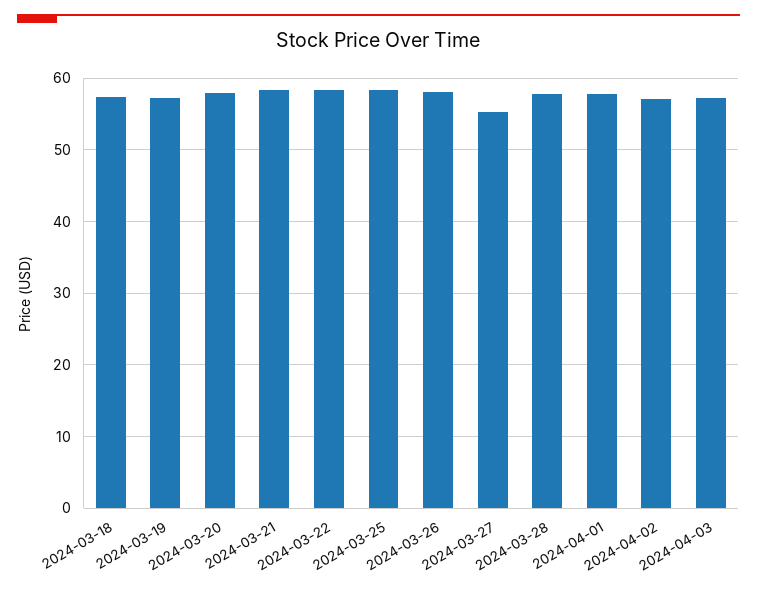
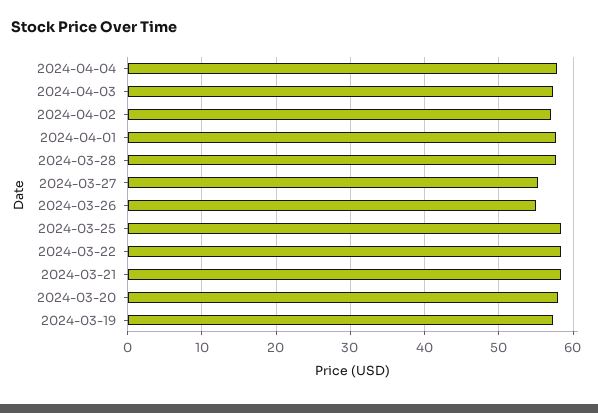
2024-03-18: 57 -> none
2024-03-26: 58 -> 55
2024-04-04: none -> 58

